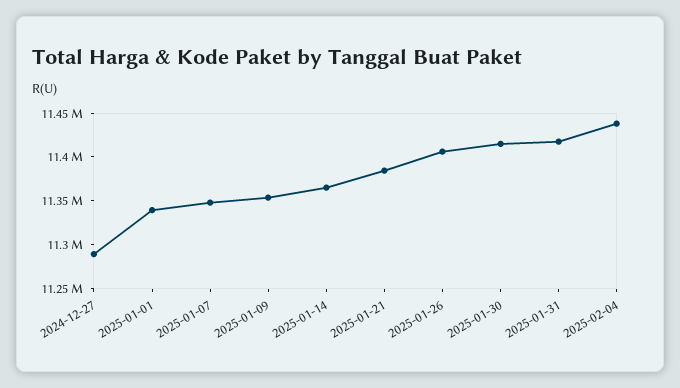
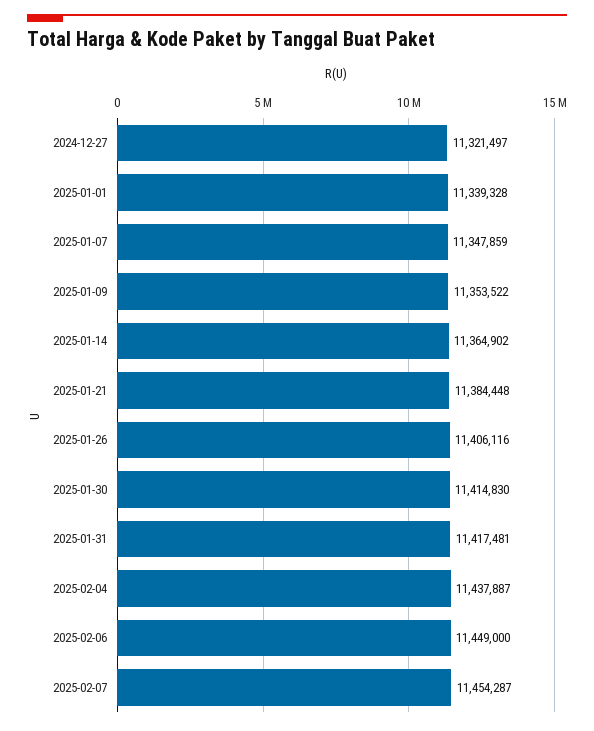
2024-12-27: 11290000 -> 11321497
2025-02-06: none -> 11449000
2025-02-07: none -> 11454287

